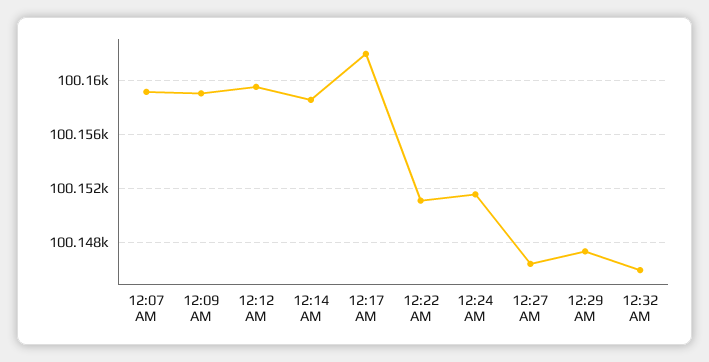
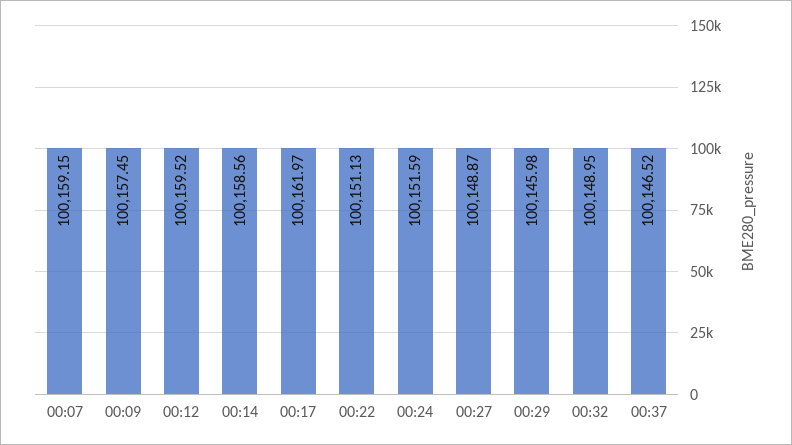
12:09 AM: 100159 -> 100157.45
12:27 AM: 100146.5 -> 100148.87
12:29 AM: 100147.5 -> 100145.98
12:32 AM: 100146 -> 100148.95
00:37: none -> 100146.52

